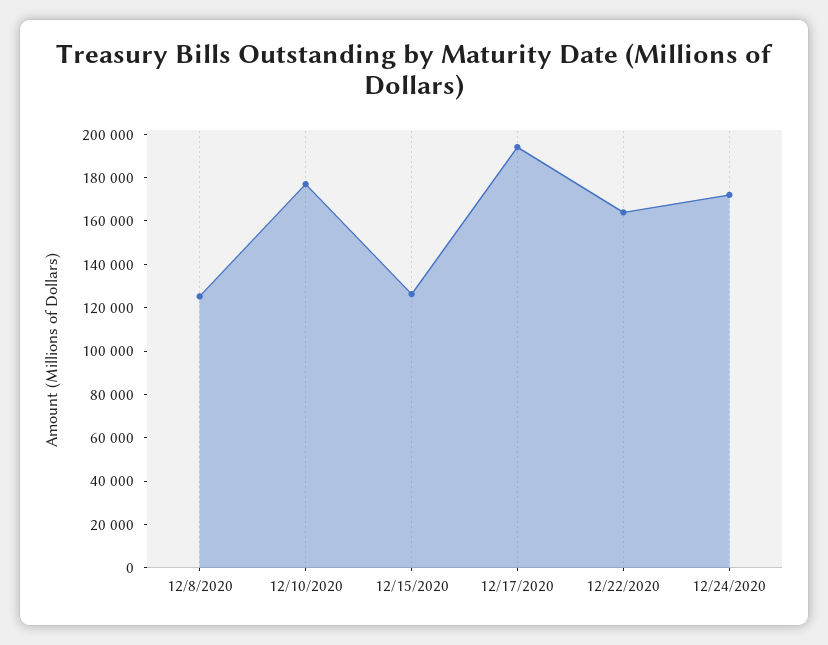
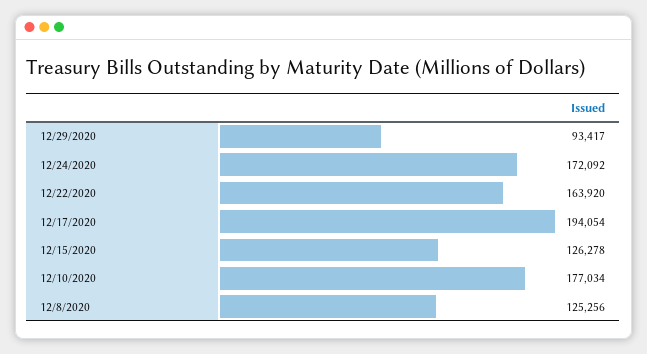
12/29/2020: none -> 93417

